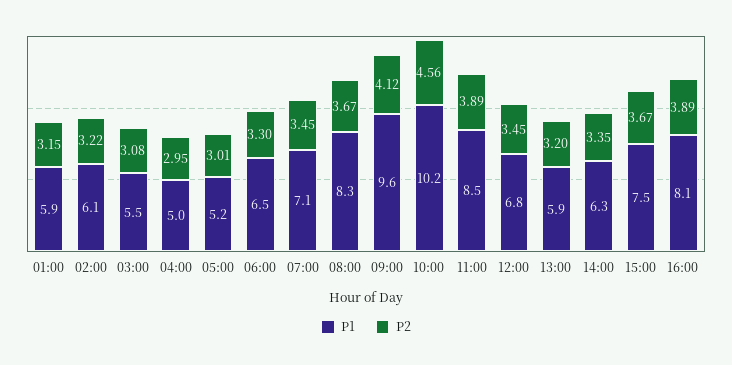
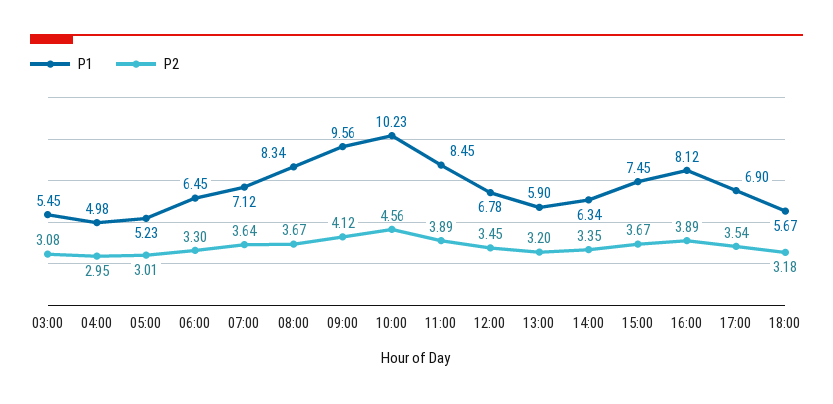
P1, 01:00: 5.9 -> none
P2, 01:00: 3.15 -> none
P1, 02:00: 6.1 -> none
P2, 02:00: 3.22 -> none
P2, 07:00: 3.45 -> 3.64
P1, 17:00: none -> 6.9
P2, 17:00: none -> 3.54
P1, 18:00: none -> 5.67
P2, 18:00: none -> 3.18

